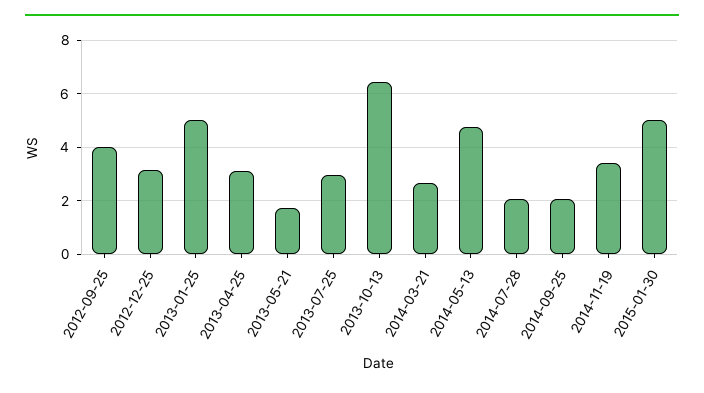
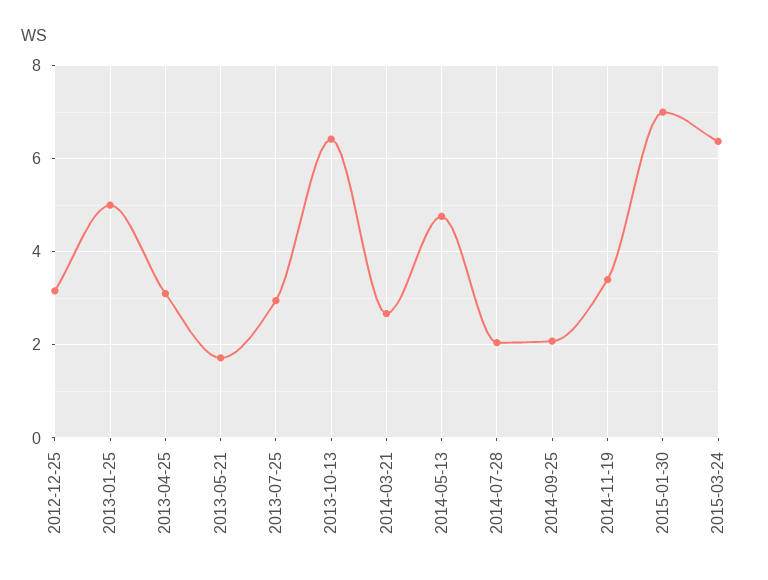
2012-09-25: 4 -> none
2015-01-30: 5 -> 7
2015-03-24: none -> 6.4

